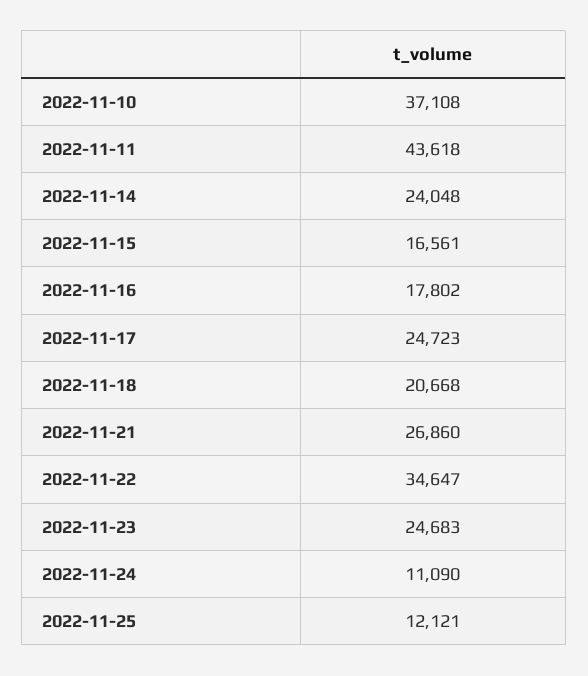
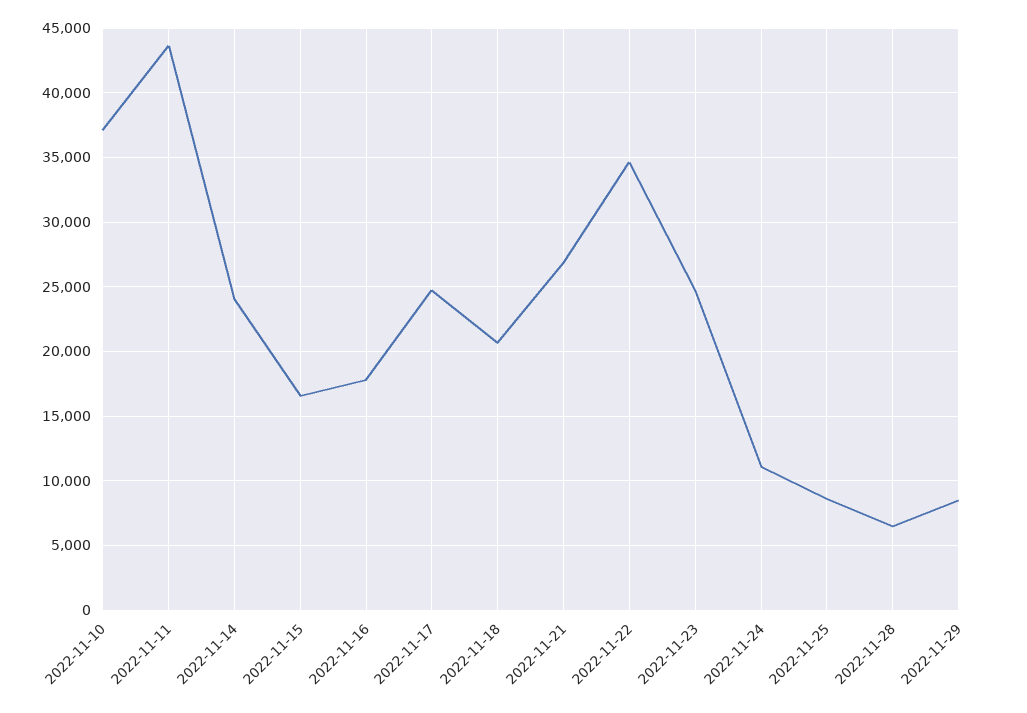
2022-11-25: 12121 -> 8500
2022-11-28: none -> 6500
2022-11-29: none -> 8500

